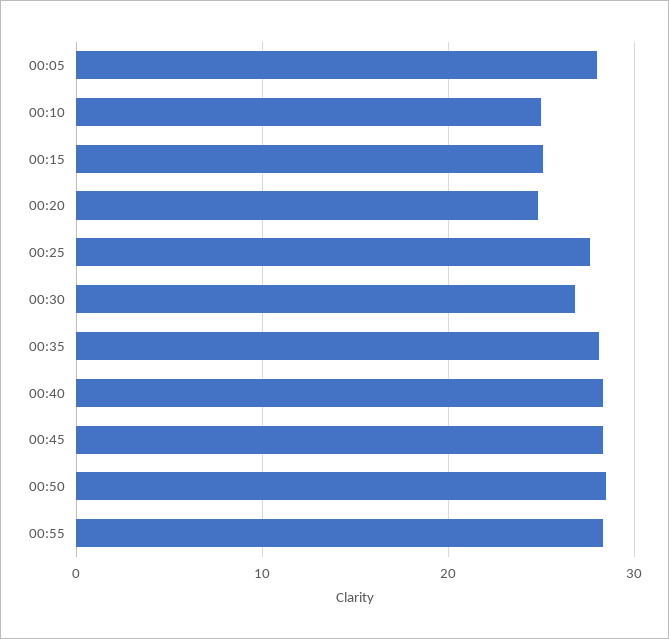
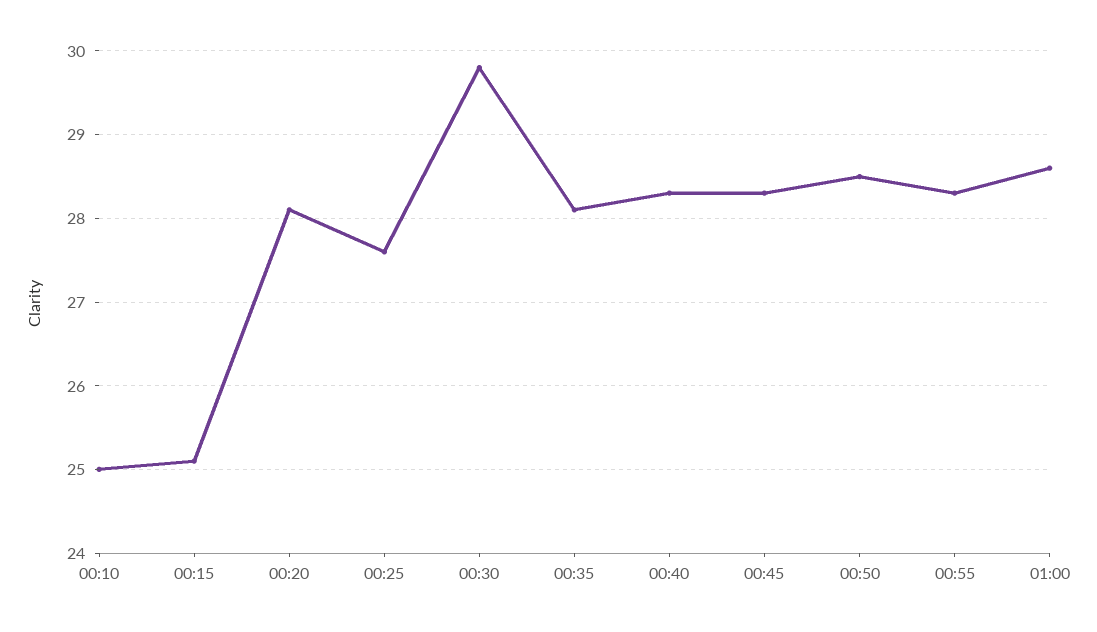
00:05: 28 -> none
00:20: 25 -> 28.1
00:30: 27 -> 29.8
01:00: none -> 28.6

